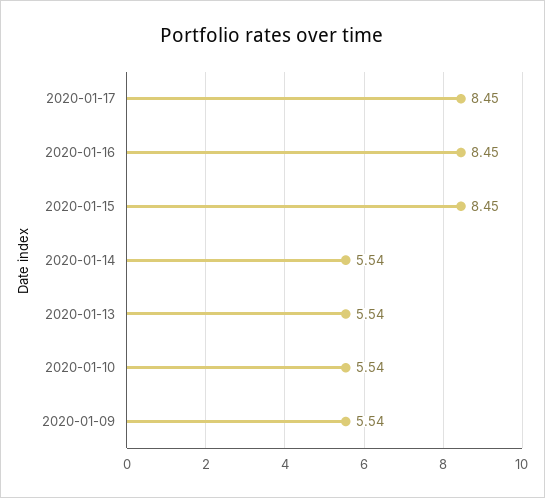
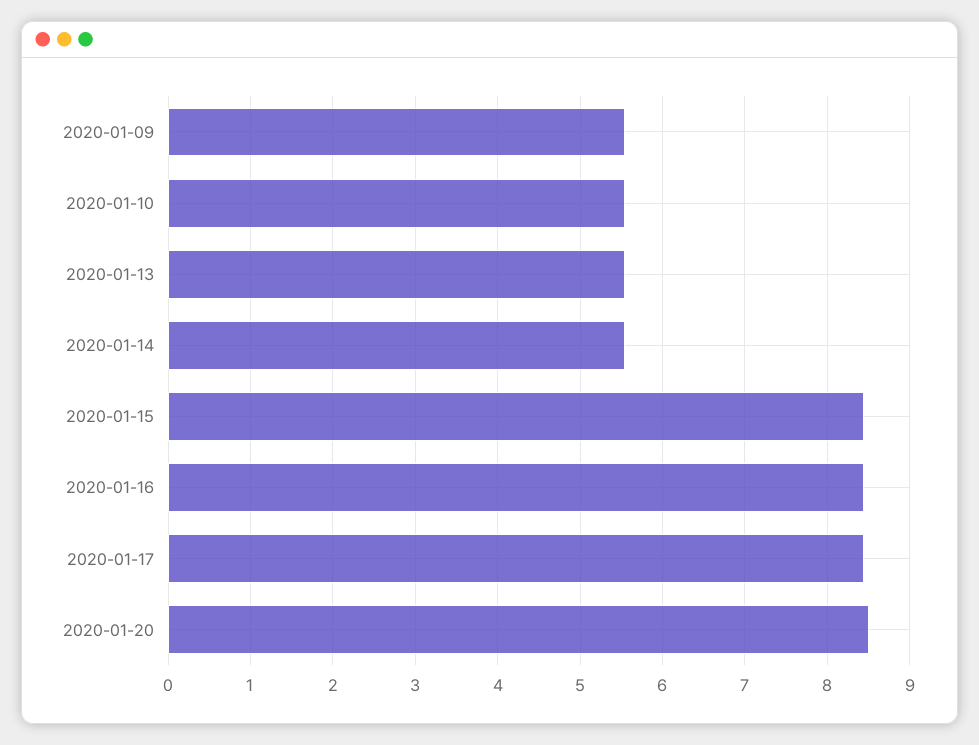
2020-01-20: none -> 8.5

